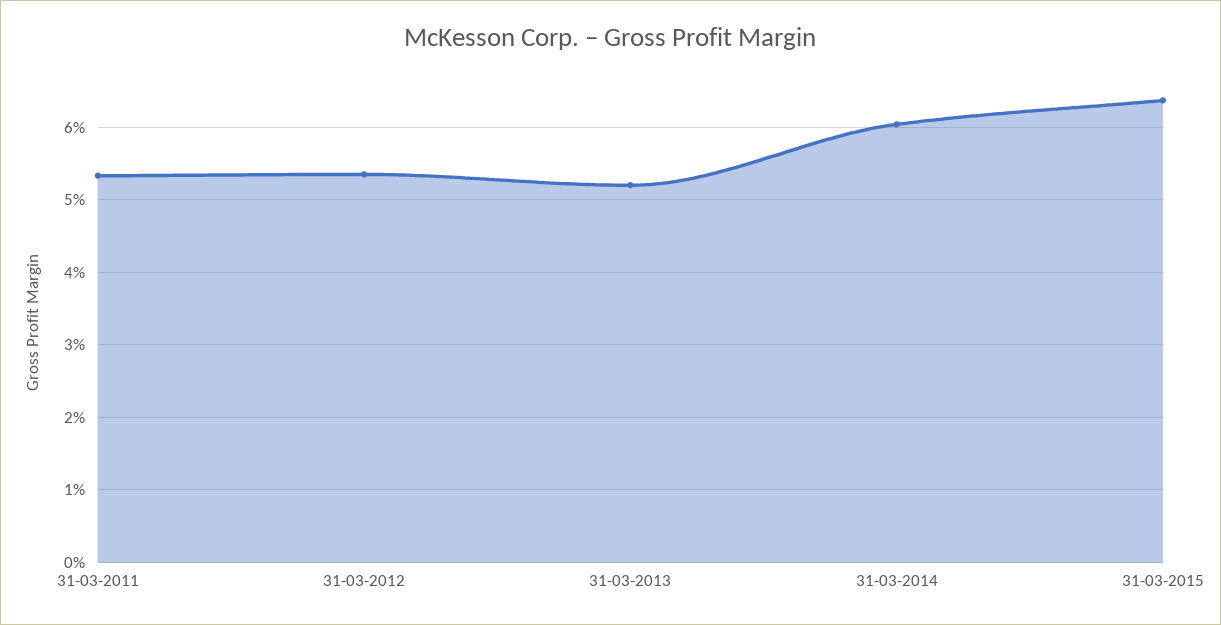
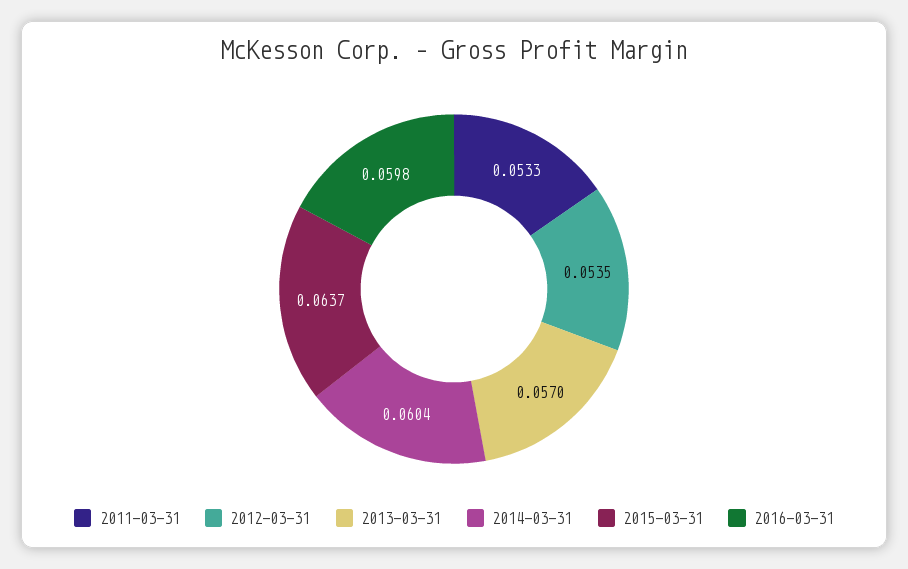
31-03-2013: 0.052 -> 0.057
2016-03-31: none -> 0.0598

